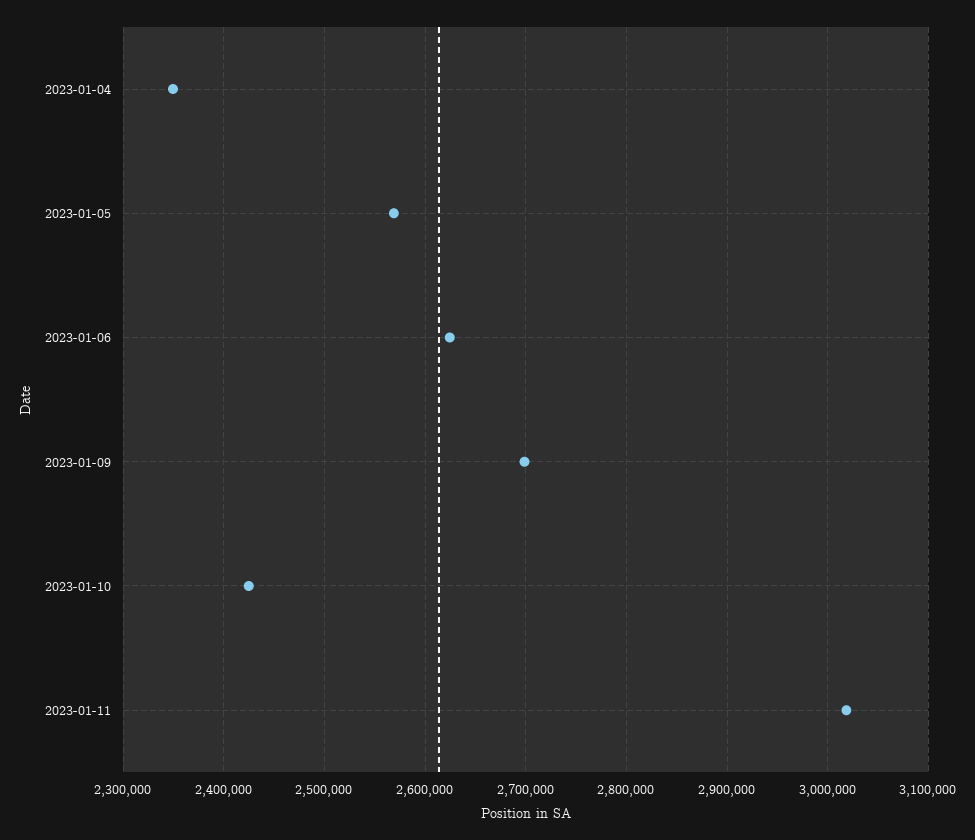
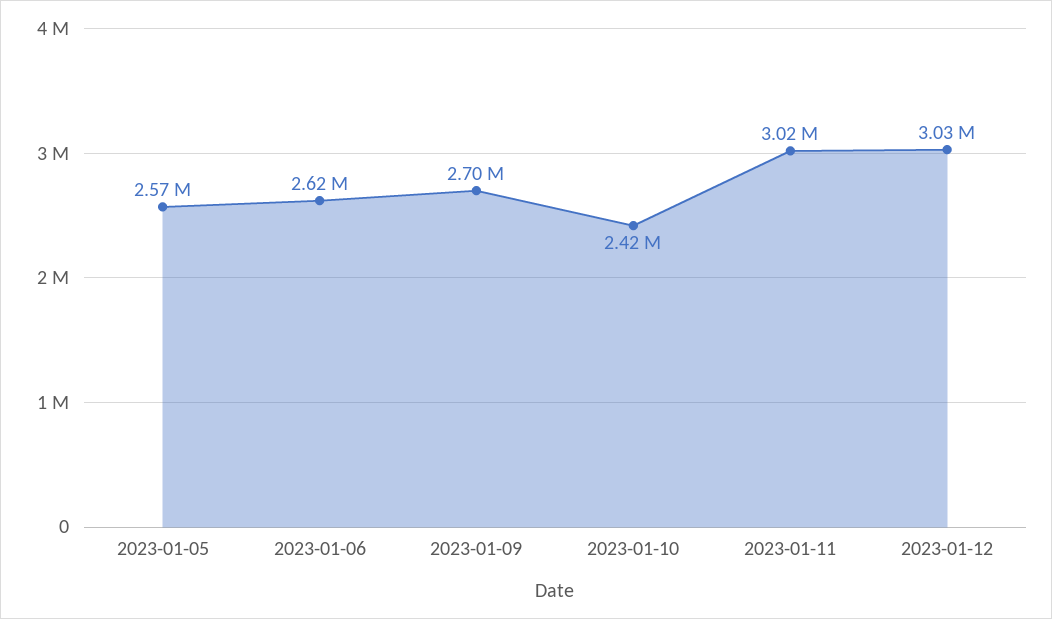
2023-01-04: 2350000 -> none
2023-01-12: none -> 3030000

